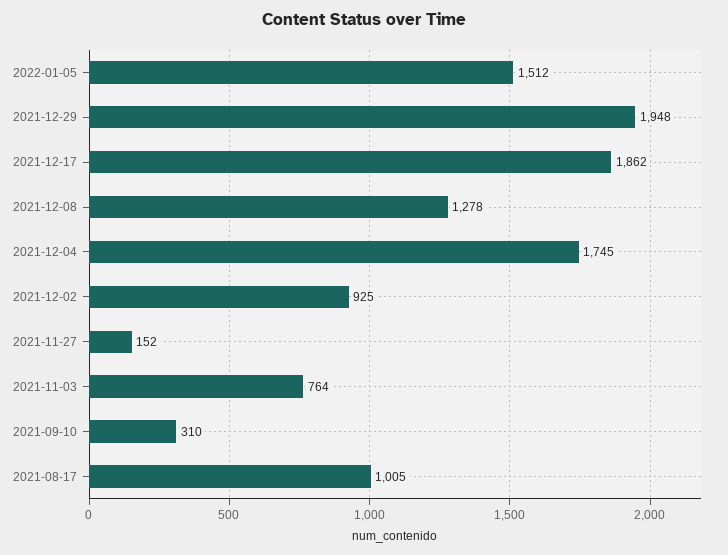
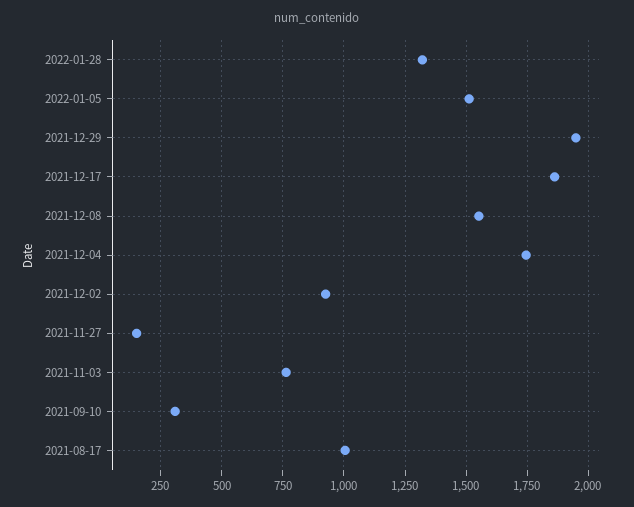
2021-12-08: 1278 -> 1550
2022-01-28: none -> 1325

